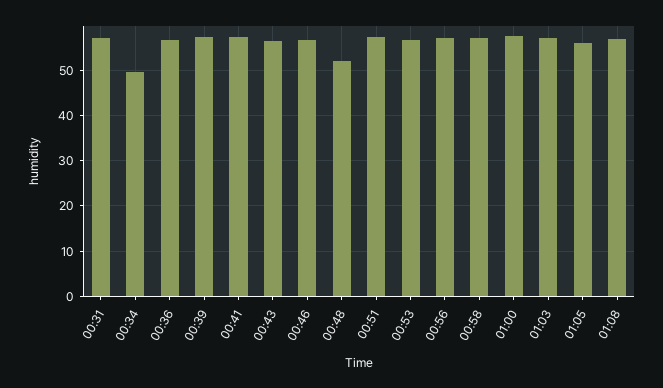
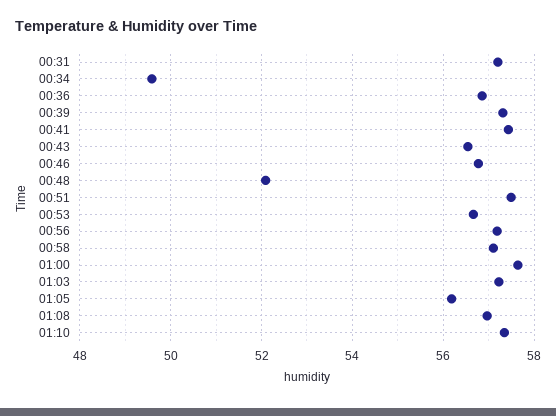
01:10: none -> 57.4

